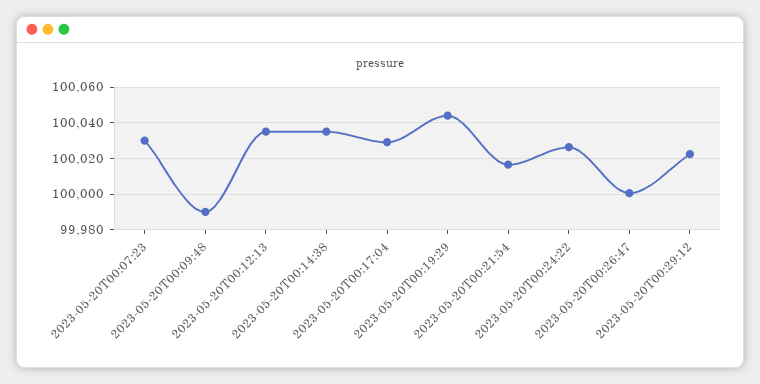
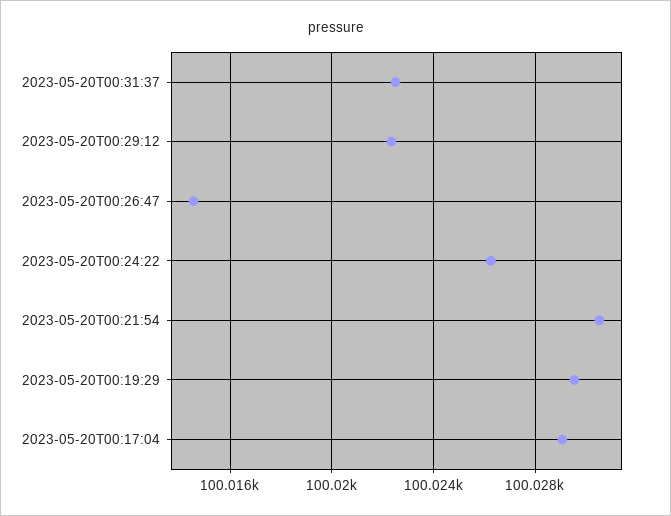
2023-05-20T00:07:23: 100030 -> none
2023-05-20T00:09:48: 99990 -> none
2023-05-20T00:12:13: 100035 -> none
2023-05-20T00:14:38: 100035 -> none
2023-05-20T00:19:29: 100045 -> 100029.5
2023-05-20T00:21:54: 100015 -> 100030.5
2023-05-20T00:26:47: 100000 -> 100014.5
2023-05-20T00:31:37: none -> 100022.5

